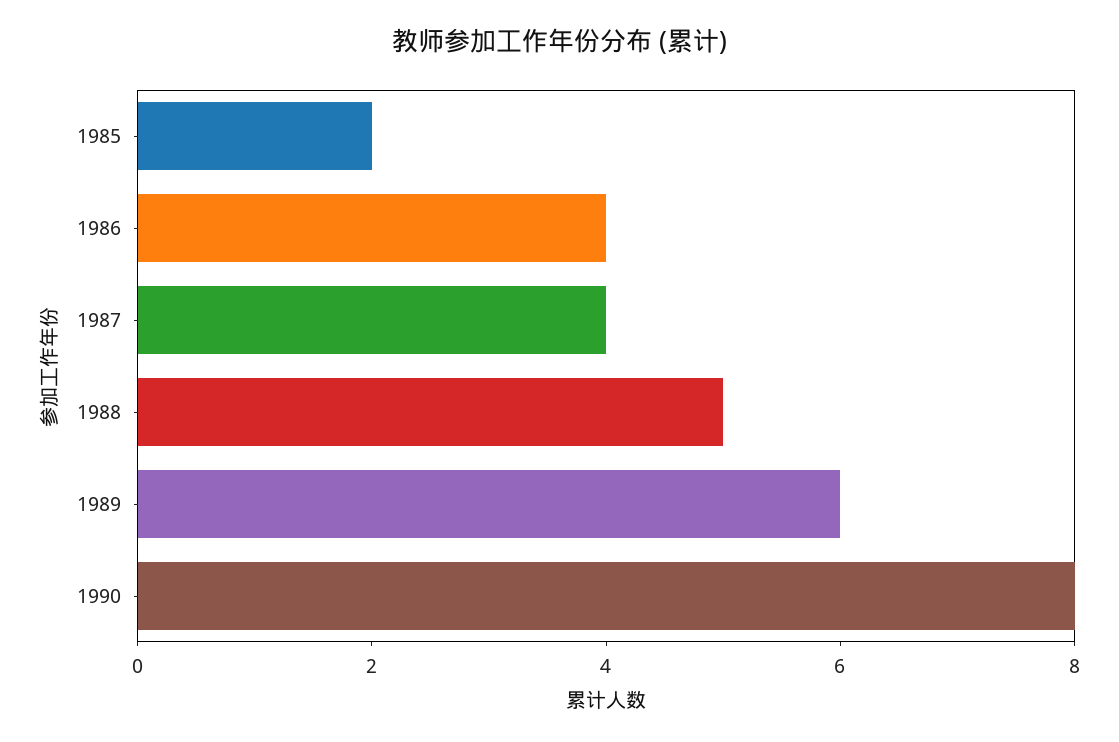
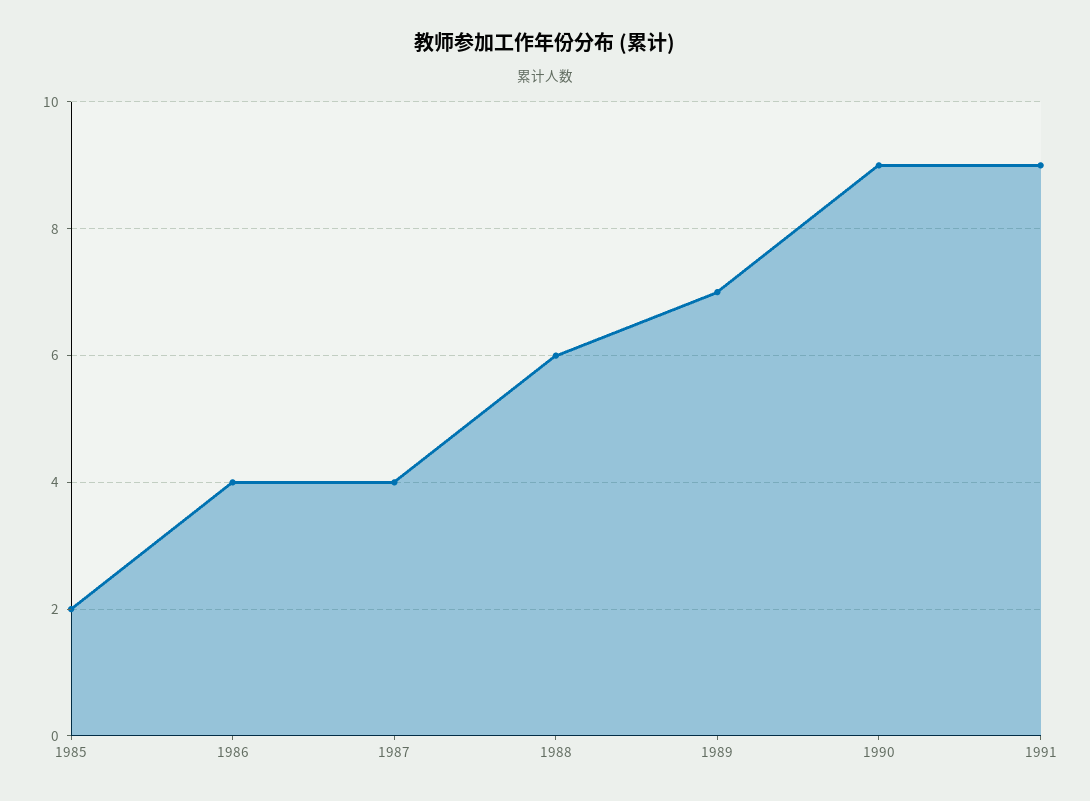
1988: 5 -> 6
1989: 6 -> 7
1990: 8 -> 9
1991: none -> 9

